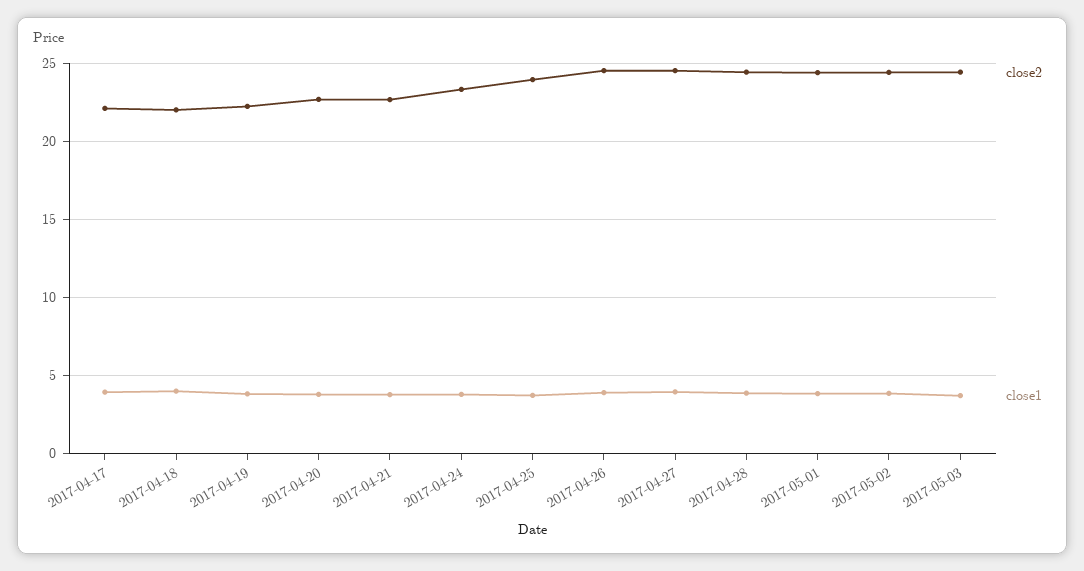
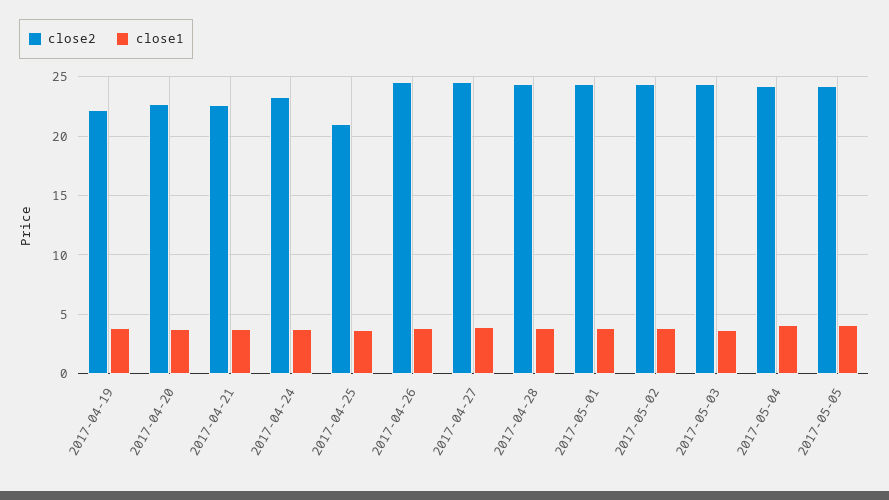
close2, 2017-04-17: 22 -> none
close1, 2017-04-17: 4 -> none
close2, 2017-04-18: 22 -> none
close1, 2017-04-18: 4 -> none
close2, 2017-04-25: 24 -> 21
close2, 2017-05-04: none -> 24
close1, 2017-05-04: none -> 4
close2, 2017-05-05: none -> 24
close1, 2017-05-05: none -> 4

